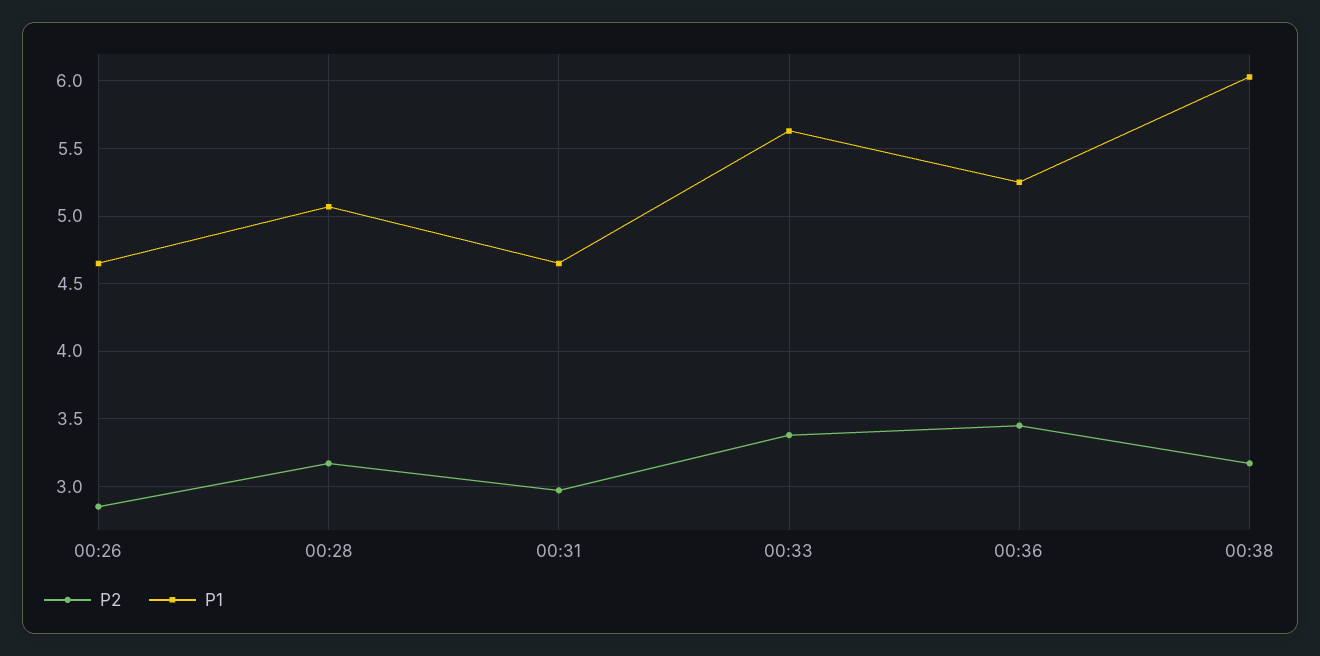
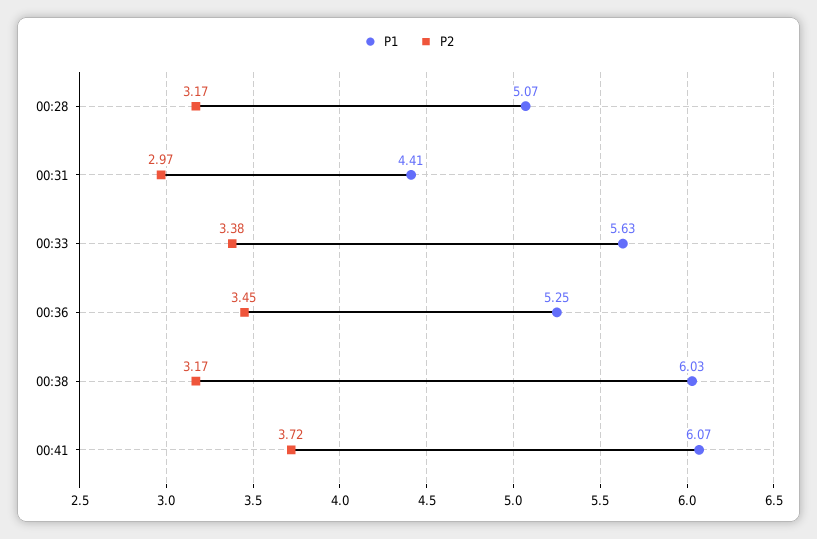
P2, 00:26: 2.85 -> none
P1, 00:26: 4.65 -> none
P1, 00:31: 4.65 -> 4.41
P1, 00:41: none -> 6.07
P2, 00:41: none -> 3.72

